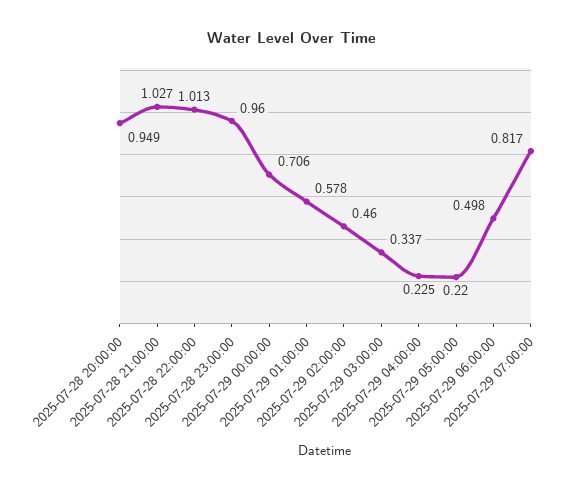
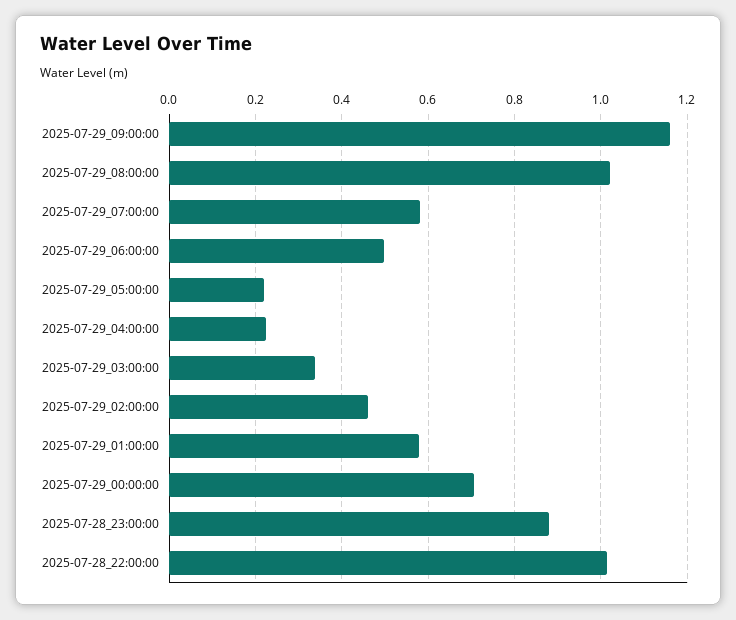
2025-07-28 20:00:00: 0.949 -> none
2025-07-28 21:00:00: 1.027 -> none
2025-07-28 23:00:00: 0.96 -> 0.88
2025-07-29 07:00:00: 0.817 -> 0.58
2025-07-29_09:00:00: none -> 1.16
2025-07-29_08:00:00: none -> 1.02

